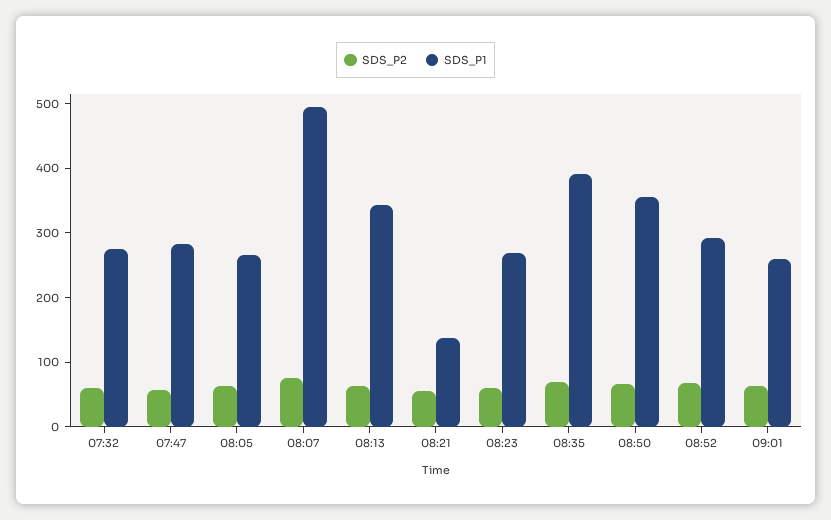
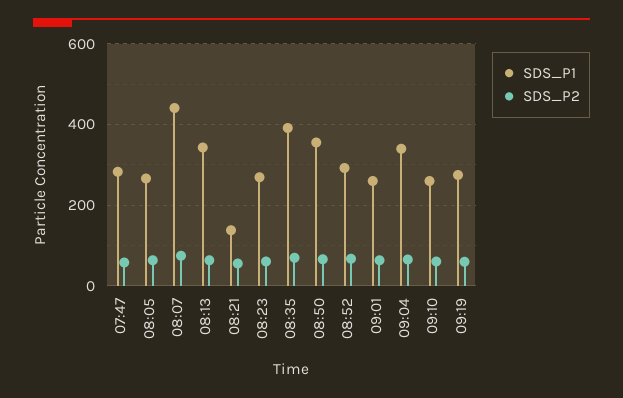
SDS_P2, 07:32: 60 -> none
SDS_P1, 07:32: 280 -> none
SDS_P1, 08:07: 500 -> 440
SDS_P1, 09:04: none -> 340
SDS_P2, 09:04: none -> 60
SDS_P1, 09:10: none -> 260
SDS_P2, 09:10: none -> 60
SDS_P1, 09:19: none -> 280
SDS_P2, 09:19: none -> 60

